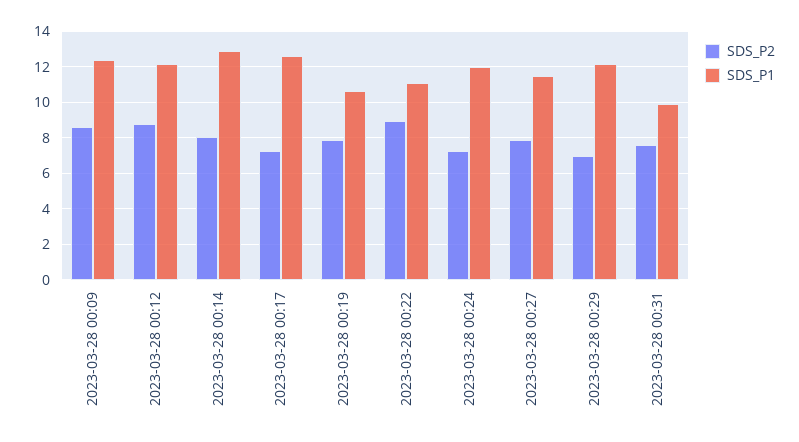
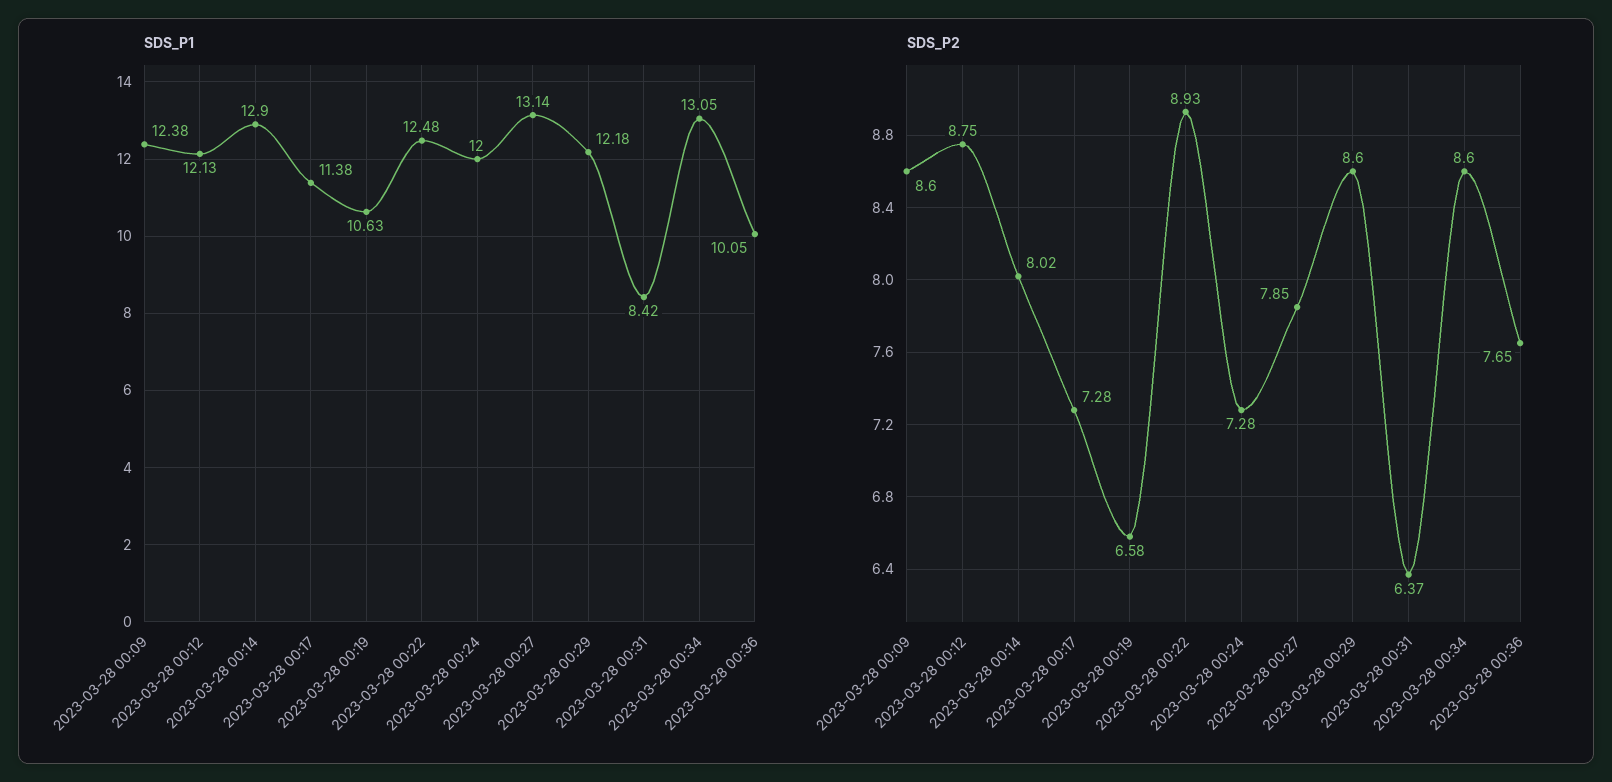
SDS_P1, 2023-03-28 00:17: 12.5 -> 11.38
SDS_P2, 2023-03-28 00:19: 8 -> 6.58
SDS_P1, 2023-03-28 00:22: 11 -> 12.48
SDS_P1, 2023-03-28 00:27: 11.5 -> 13.14
SDS_P2, 2023-03-28 00:29: 7 -> 8.6
SDS_P2, 2023-03-28 00:31: 7.5 -> 6.37
SDS_P1, 2023-03-28 00:31: 10 -> 8.42
SDS_P1, 2023-03-28 00:34: none -> 13.05
SDS_P1, 2023-03-28 00:36: none -> 10.05
SDS_P2, 2023-03-28 00:34: none -> 8.6
SDS_P2, 2023-03-28 00:36: none -> 7.65

